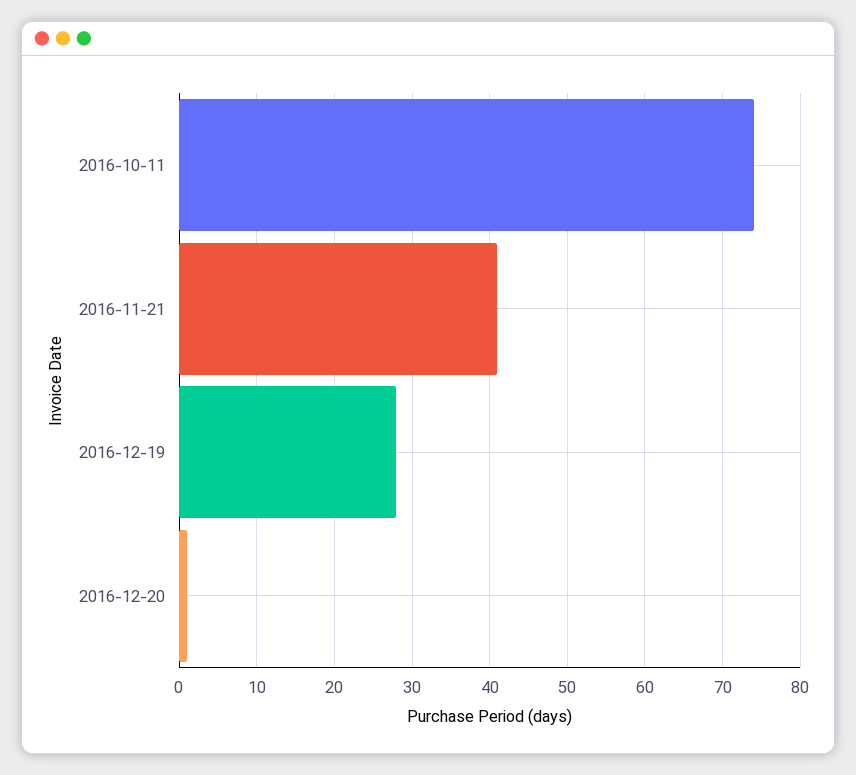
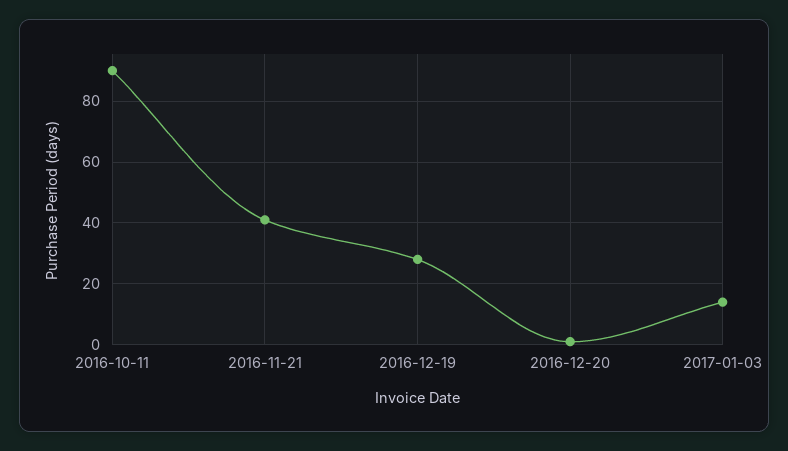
2016-10-11: 74 -> 90
2017-01-03: none -> 15

